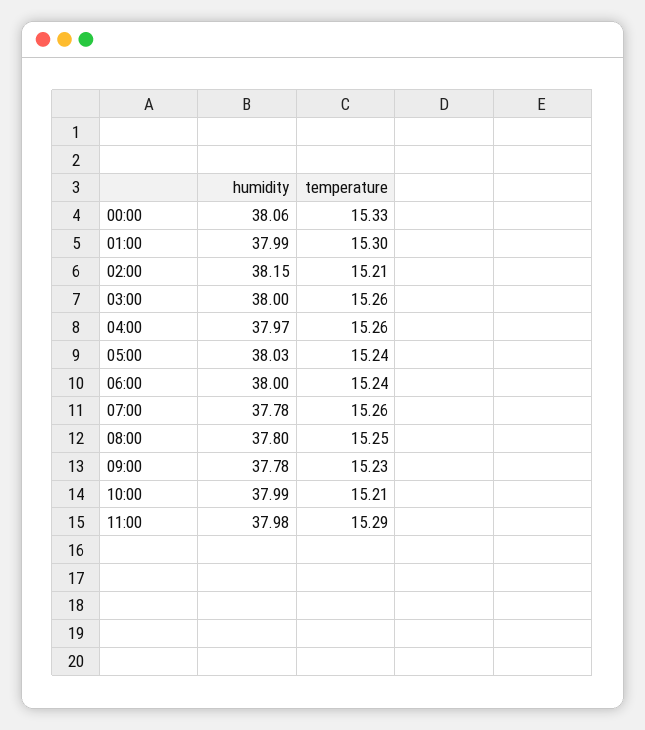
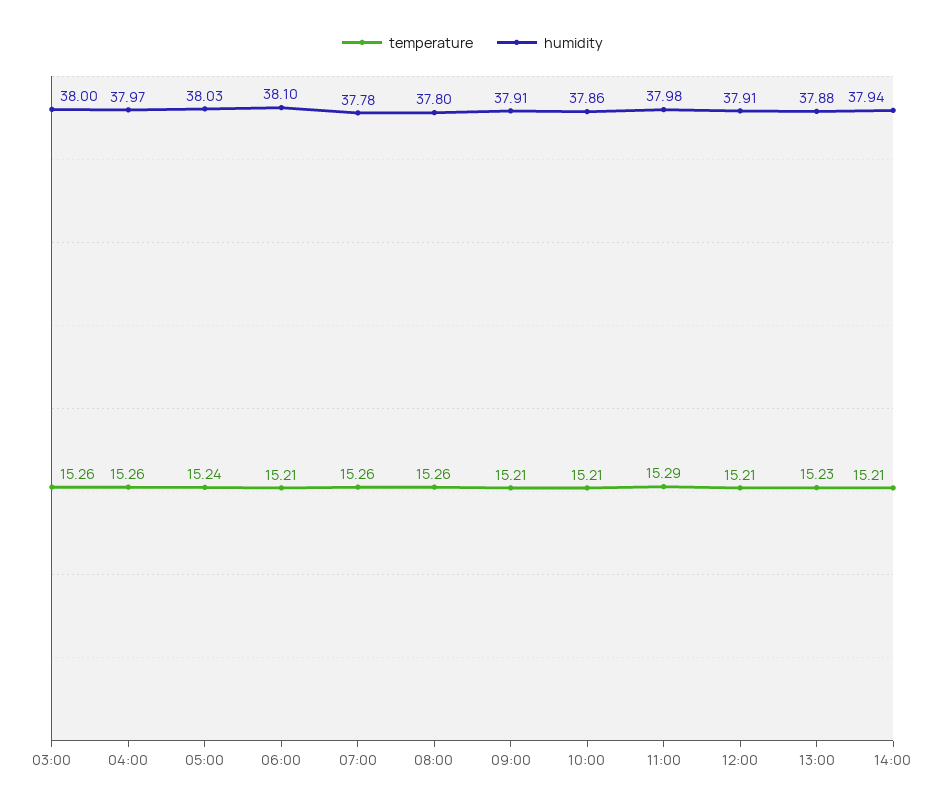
humidity, 00:00: 38.06 -> none
temperature, 00:00: 15.33 -> none
humidity, 01:00: 37.99 -> none
temperature, 01:00: 15.3 -> none
humidity, 02:00: 38.15 -> none
temperature, 02:00: 15.21 -> none
humidity, 06:00: 38 -> 38.1
temperature, 06:00: 15.24 -> 15.21
temperature, 08:00: 15.25 -> 15.26
humidity, 09:00: 37.78 -> 37.91
temperature, 09:00: 15.23 -> 15.21
humidity, 10:00: 37.99 -> 37.86
temperature, 12:00: none -> 15.21
humidity, 12:00: none -> 37.91
temperature, 13:00: none -> 15.23
humidity, 13:00: none -> 37.88
temperature, 14:00: none -> 15.21
humidity, 14:00: none -> 37.94

